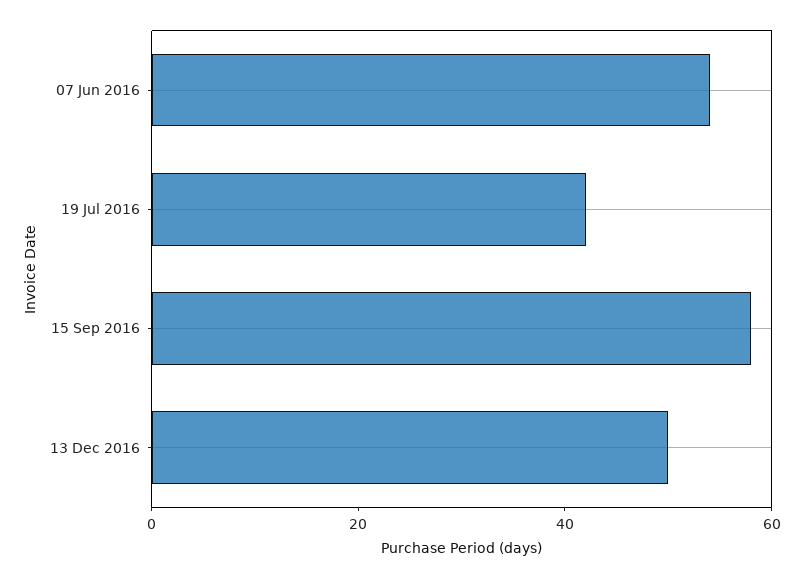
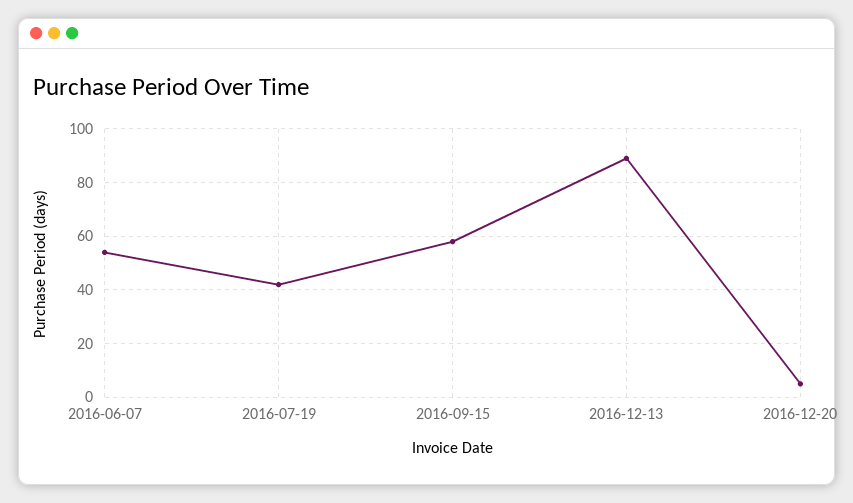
13 Dec 2016: 50 -> 90
2016-12-20: none -> 5

